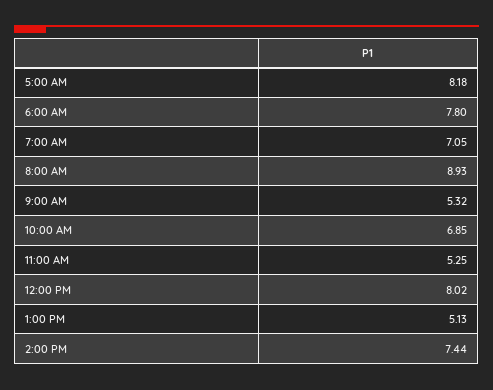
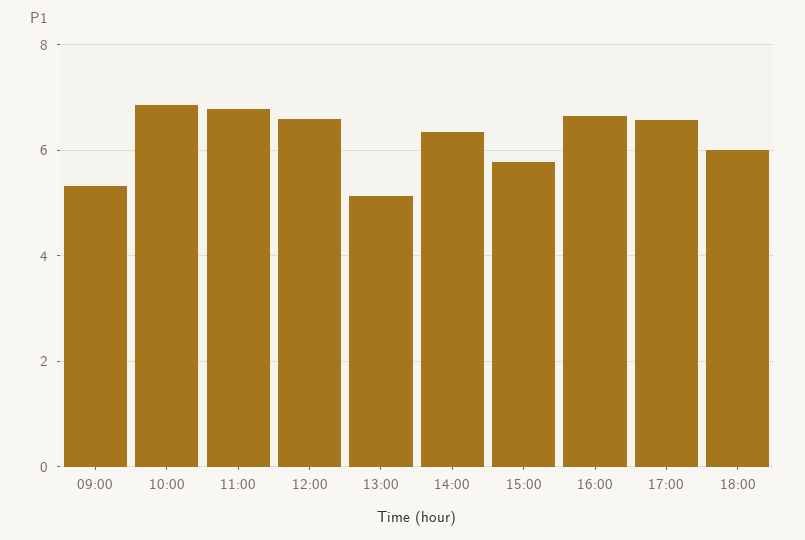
5:00 AM: 8.18 -> none
6:00 AM: 7.8 -> none
7:00 AM: 7.05 -> none
8:00 AM: 8.93 -> none
11:00 AM: 5.25 -> 6.8
12:00 PM: 8.02 -> 6.6
2:00 PM: 7.44 -> 6.4
15:00: none -> 5.8
16:00: none -> 6.6
17:00: none -> 6.6
18:00: none -> 6

